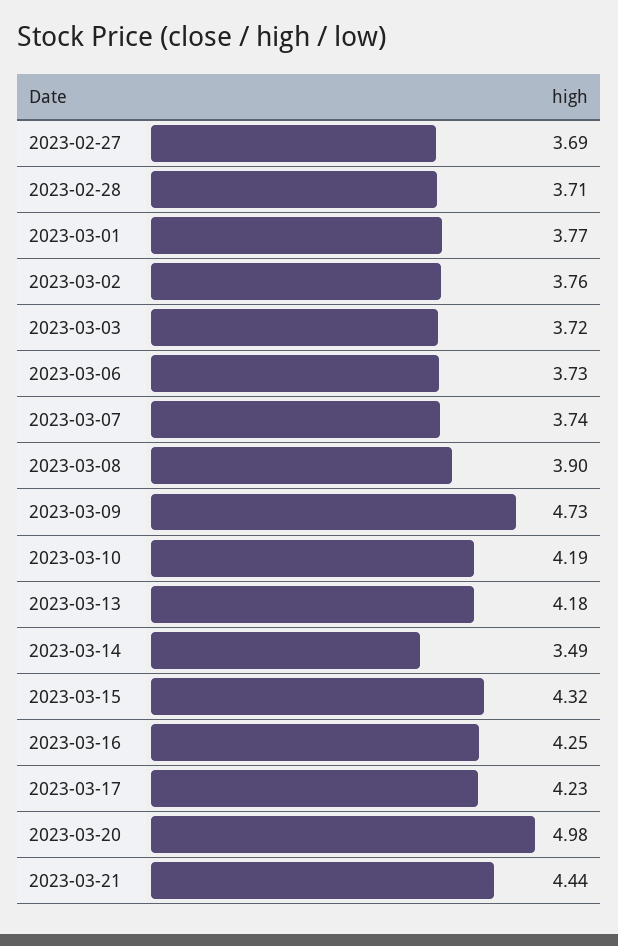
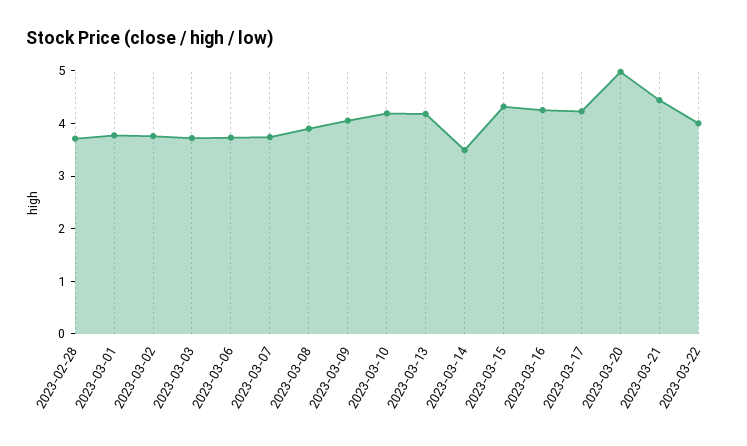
2023-02-27: 3.69 -> none
2023-03-09: 4.73 -> 4
2023-03-22: none -> 4

